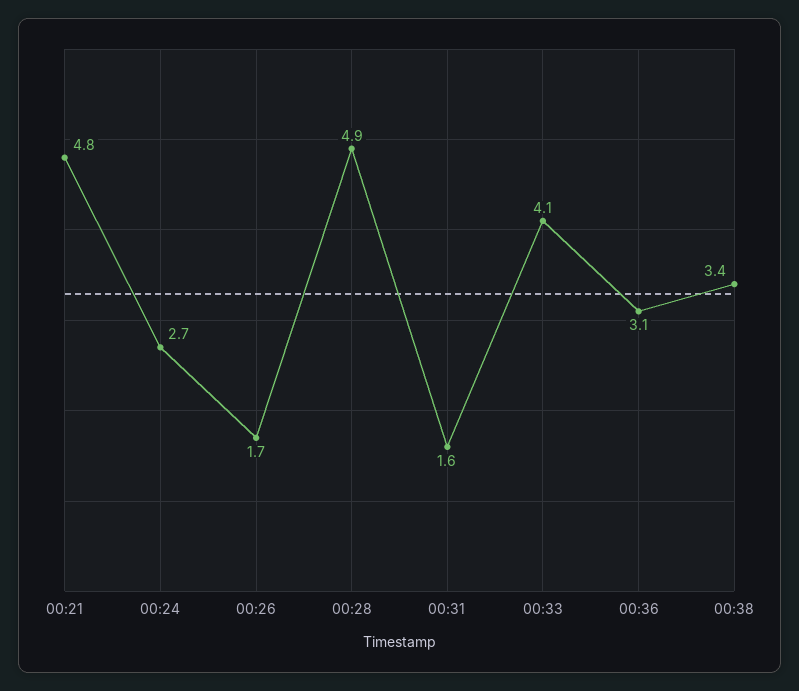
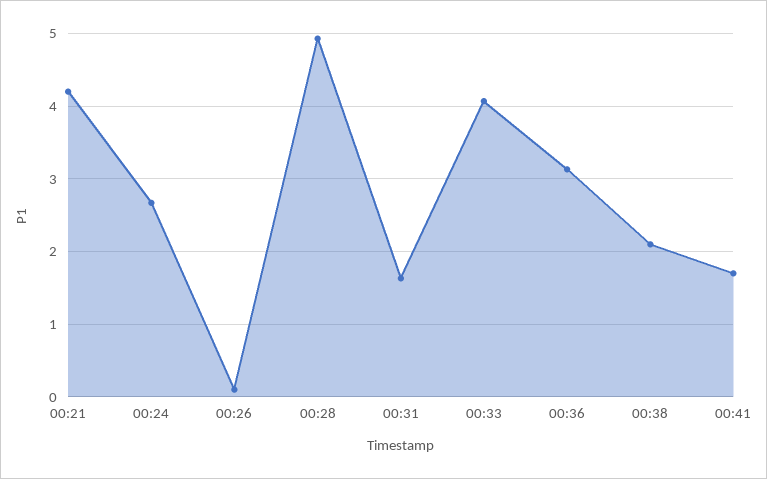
00:21: 4.8 -> 4.2
00:26: 1.7 -> 0.1
00:38: 3.4 -> 2.1
00:41: none -> 1.7

